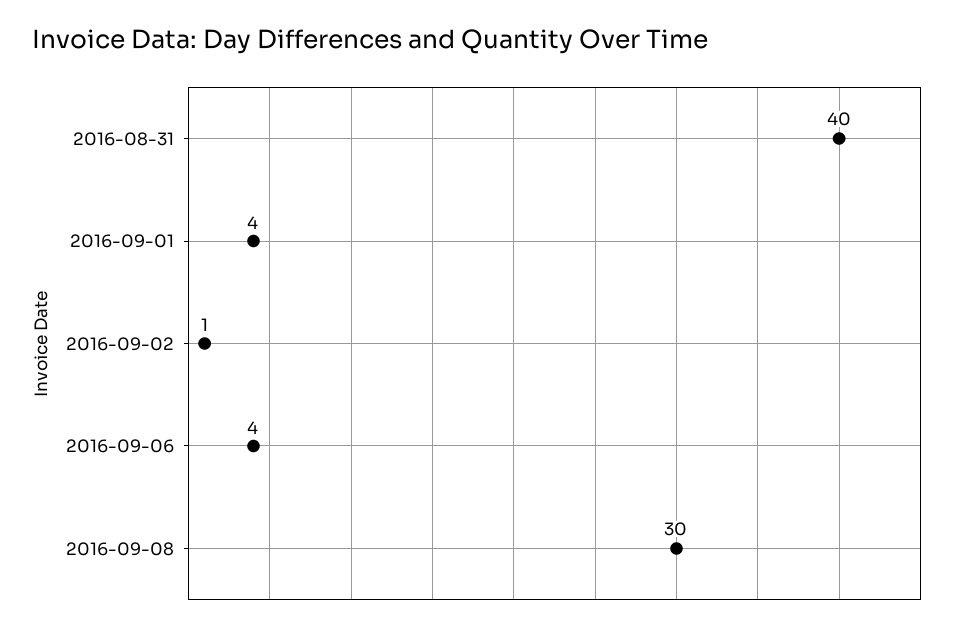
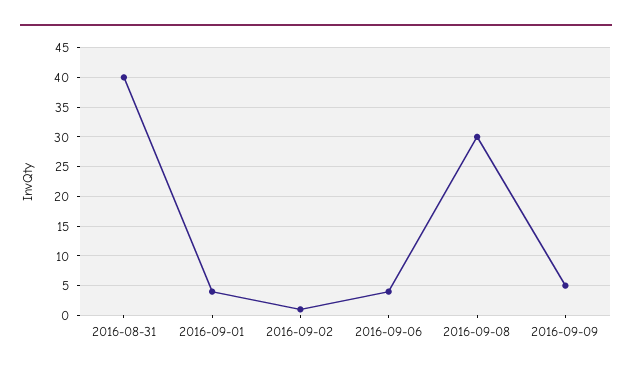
2016-09-09: none -> 5

